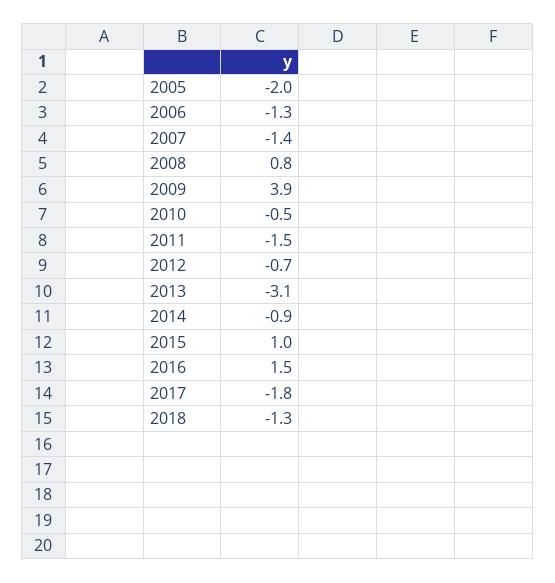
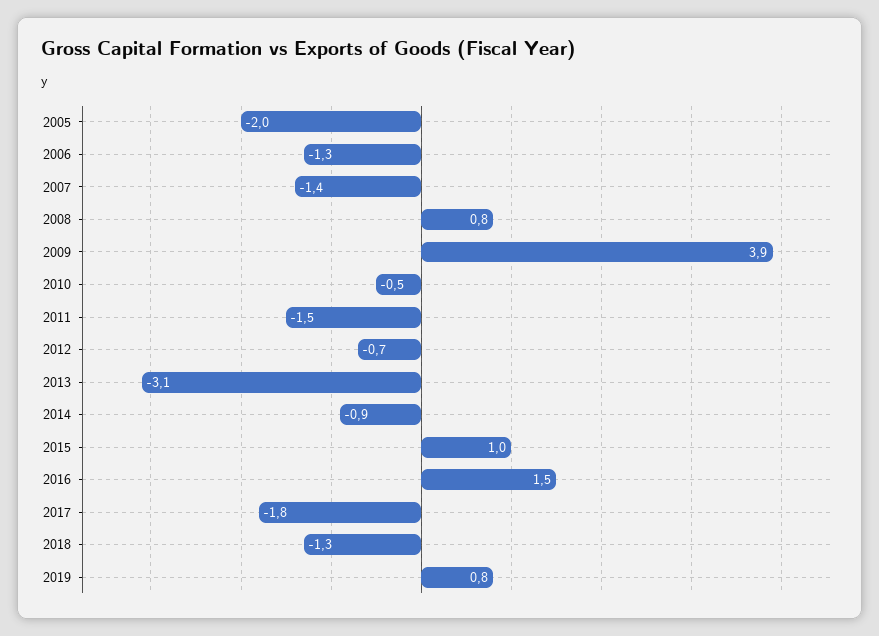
2019: none -> 0.8

